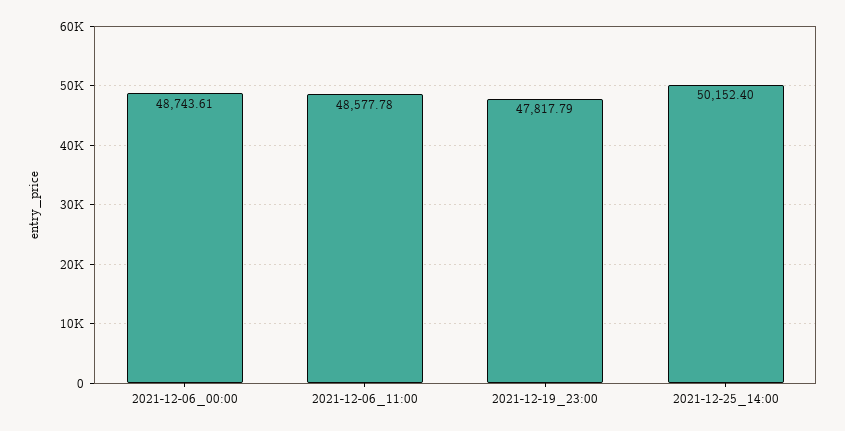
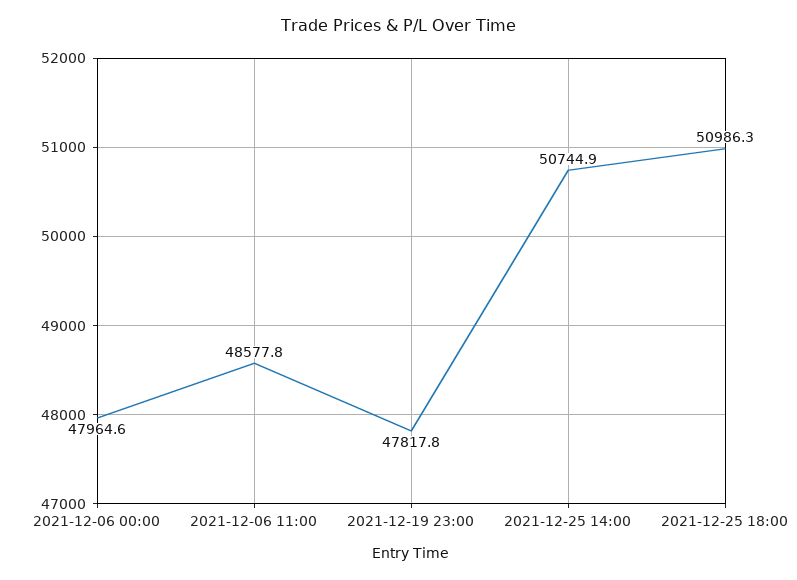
2021-12-06_00:00: 48743.61 -> 47964.6
2021-12-25_14:00: 50152.4 -> 50744.9
2021-12-25 18:00: none -> 50986.3

